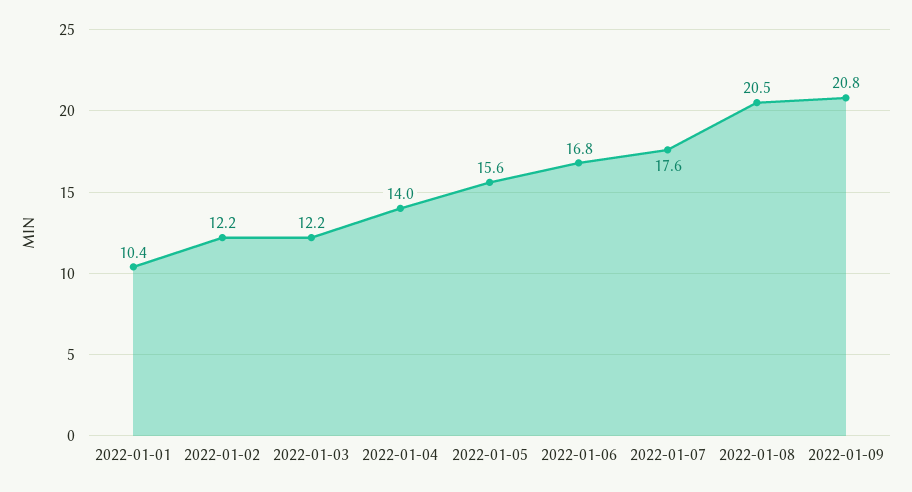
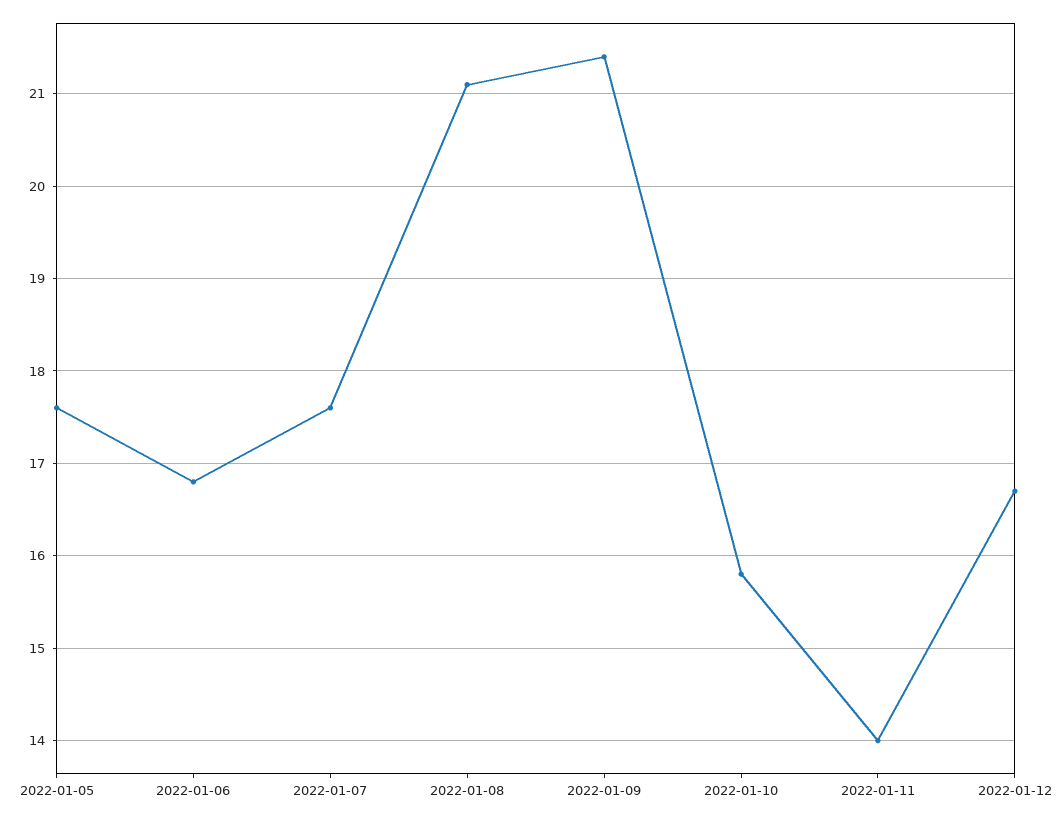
2022-01-01: 10.4 -> none
2022-01-02: 12.2 -> none
2022-01-03: 12.2 -> none
2022-01-04: 14 -> none
2022-01-05: 15.6 -> 17.6
2022-01-08: 20.5 -> 21.1
2022-01-09: 20.8 -> 21.4
2022-01-10: none -> 15.8
2022-01-11: none -> 14
2022-01-12: none -> 16.7

